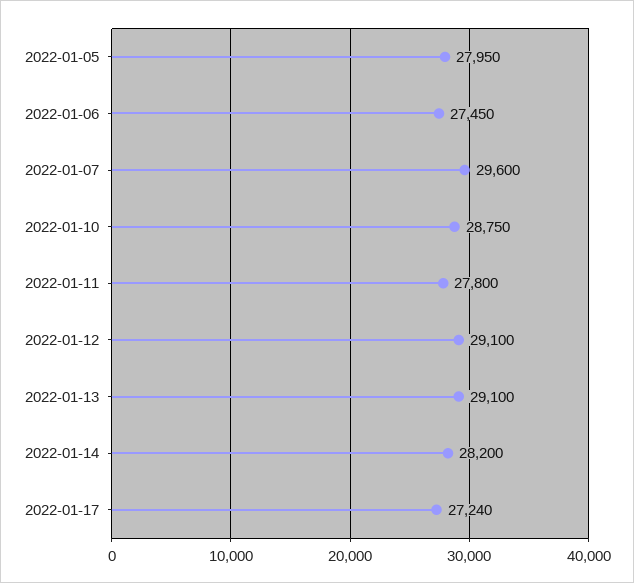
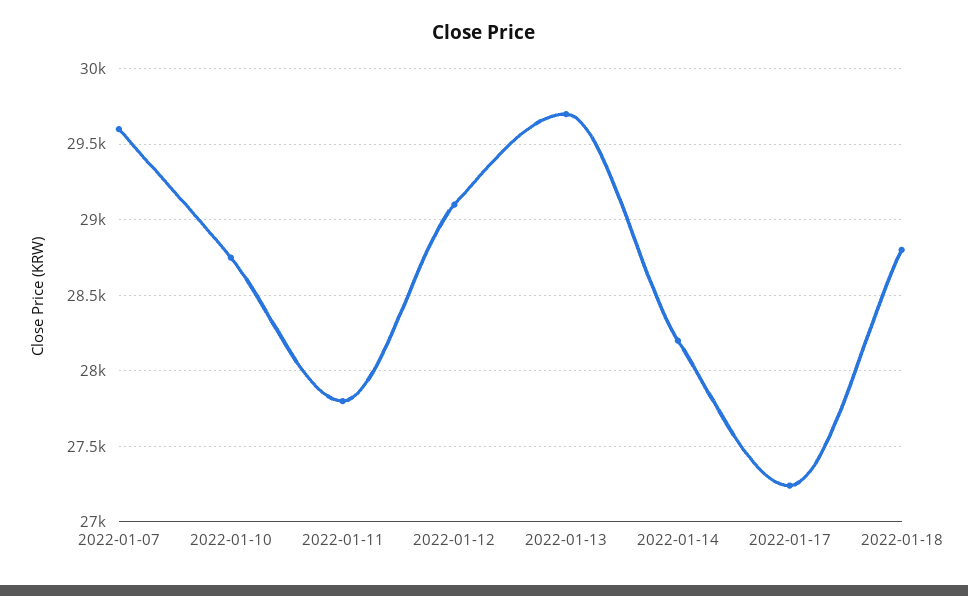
2022-01-05: 27950 -> none
2022-01-06: 27450 -> none
2022-01-13: 29100 -> 29700
2022-01-18: none -> 28800

